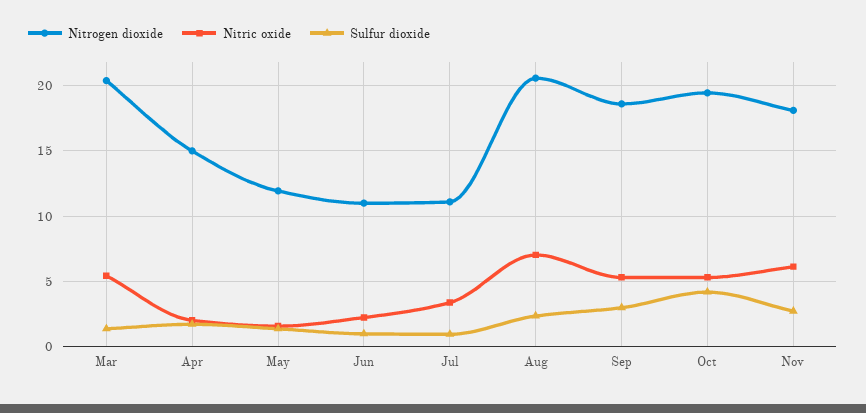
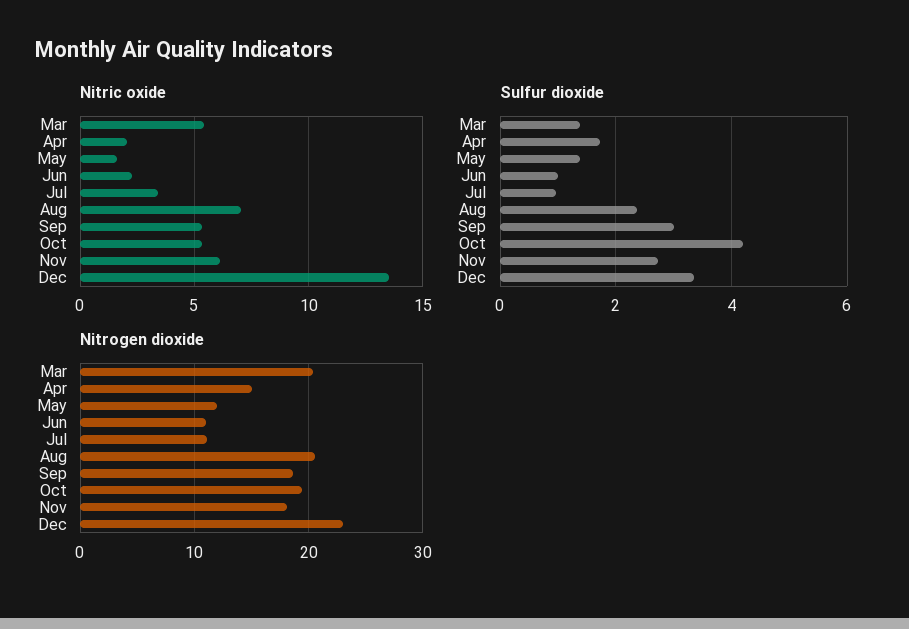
Nitric oxide, Dec: none -> 13.5
Sulfur dioxide, Dec: none -> 3.4
Nitrogen dioxide, Dec: none -> 23

